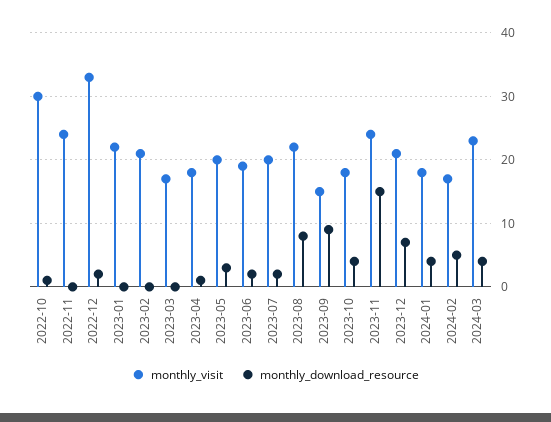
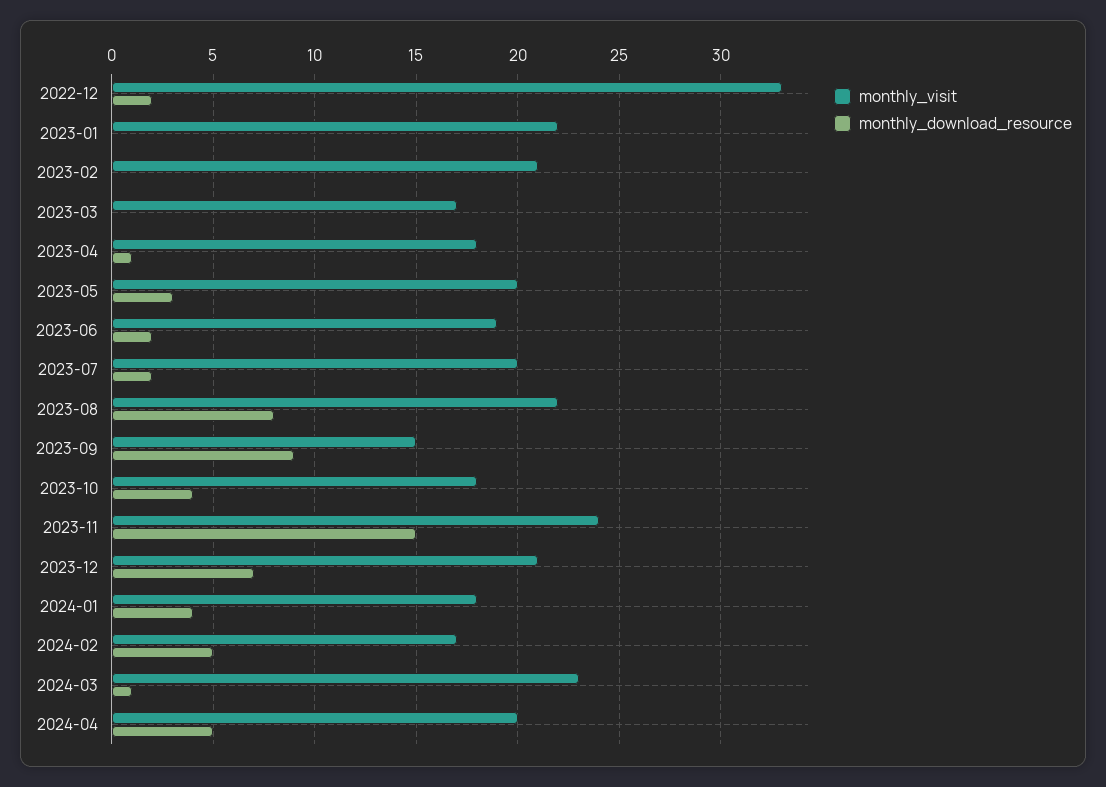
monthly_visit, 2022-10: 30 -> none
monthly_download_resource, 2022-10: 1 -> none
monthly_visit, 2022-11: 24 -> none
monthly_download_resource, 2022-11: 0 -> none
monthly_download_resource, 2024-03: 4 -> 1
monthly_visit, 2024-04: none -> 20
monthly_download_resource, 2024-04: none -> 5

